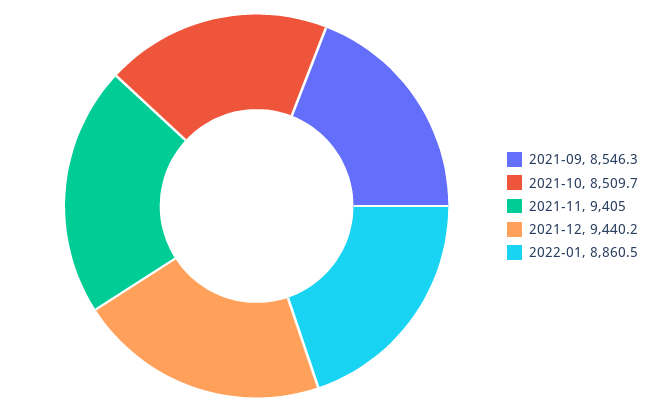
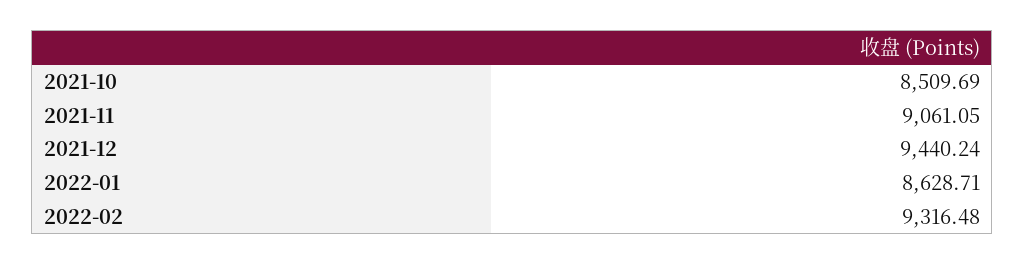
2021-09: 8546.3 -> none
2021-11: 9405 -> 9061.05
2022-01: 8860.5 -> 8628.71
2022-02: none -> 9316.48

